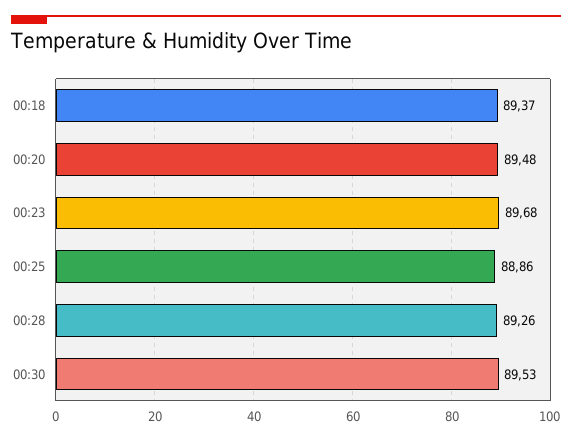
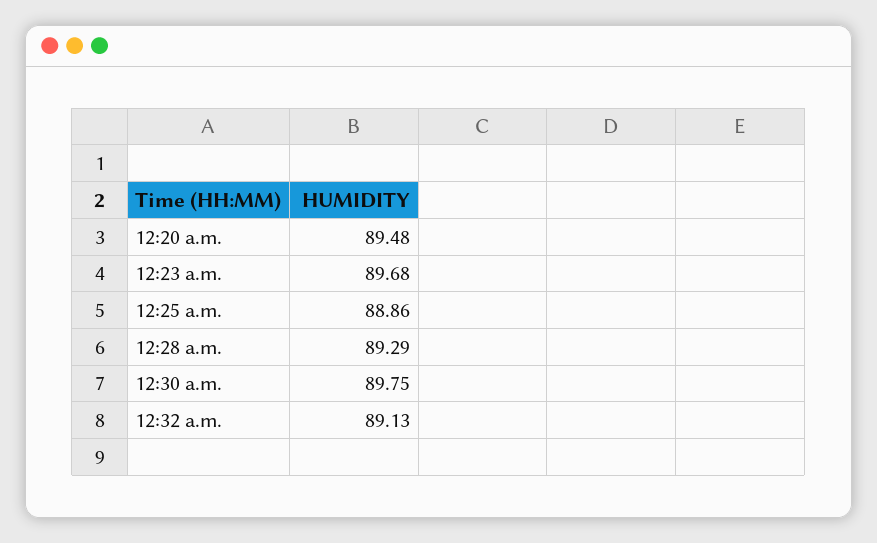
00:18: 89.37 -> none
00:28: 89.26 -> 89.29
00:30: 89.53 -> 89.75
12:32 a.m.: none -> 89.13

